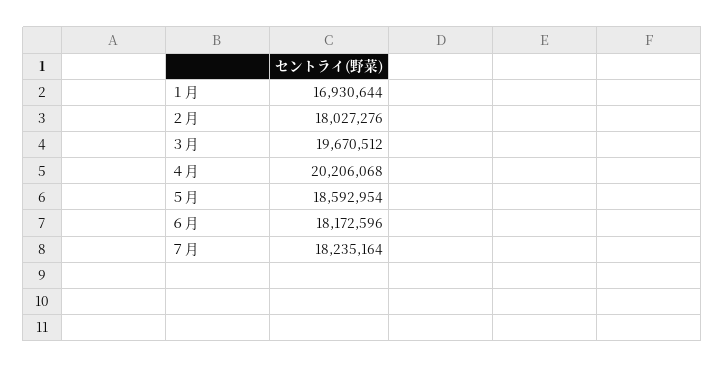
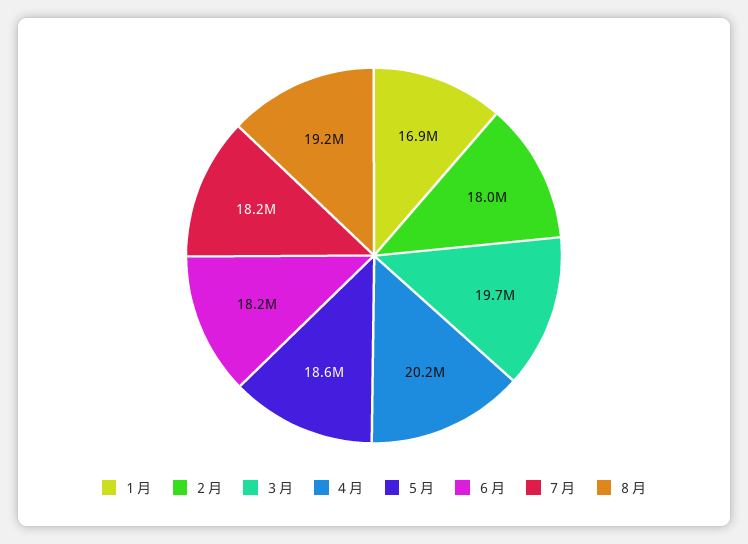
８月: none -> 19200000

